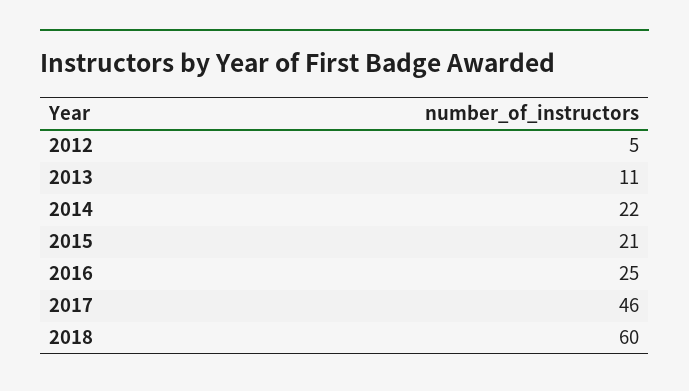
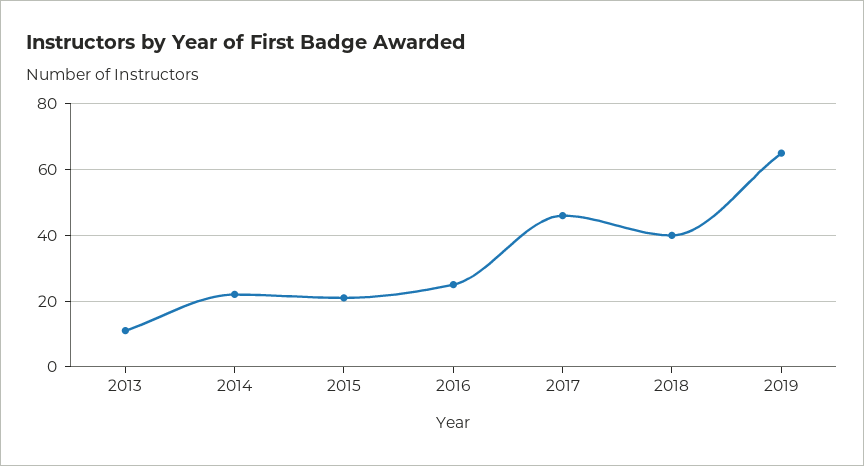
2012: 5 -> none
2018: 60 -> 40
2019: none -> 65

